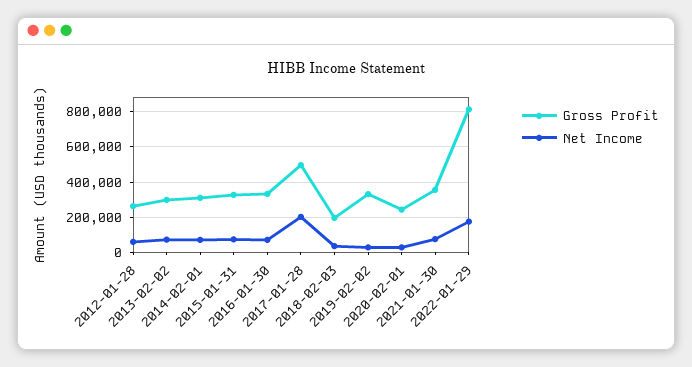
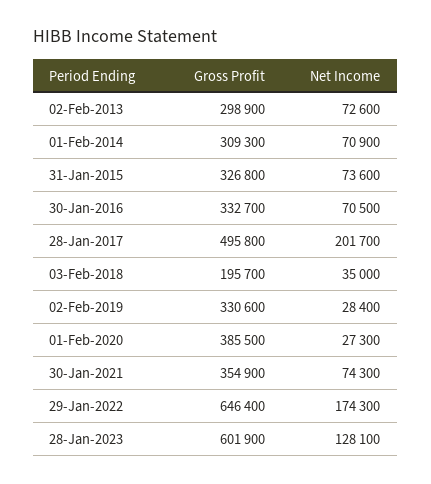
Gross Profit, 2012-01-28: 250000 -> none
Net Income, 2012-01-28: 50000 -> none
Gross Profit, 2020-02-01: 250000 -> 385500
Gross Profit, 2022-01-29: 800000 -> 646400
Gross Profit, 28-Jan-2023: none -> 601900
Net Income, 28-Jan-2023: none -> 128100

